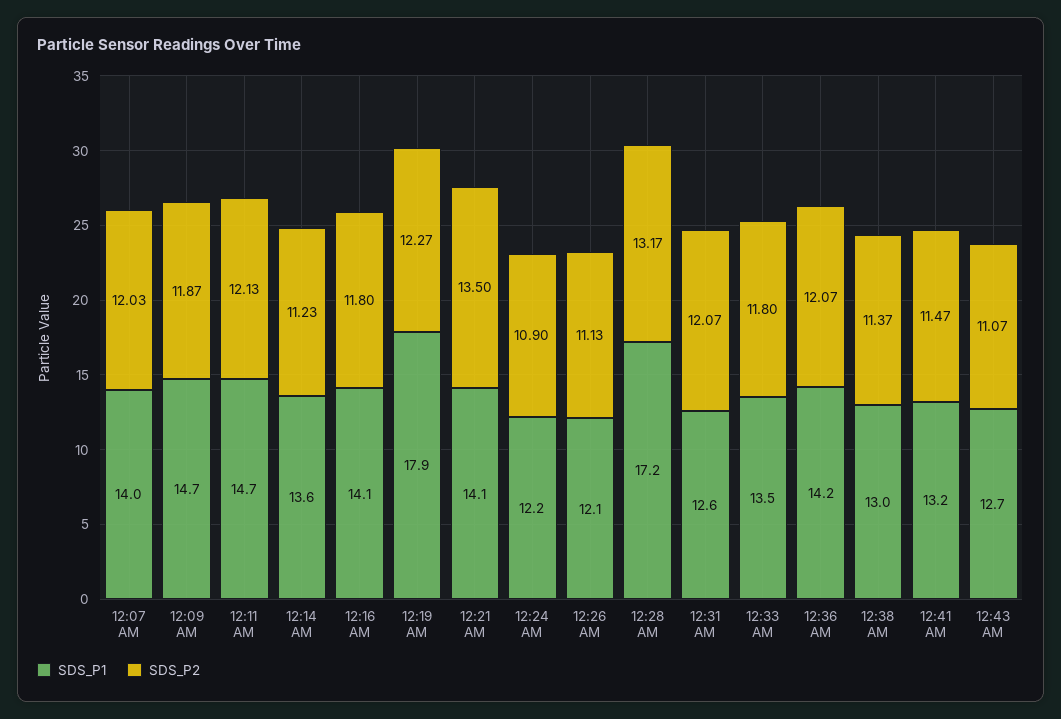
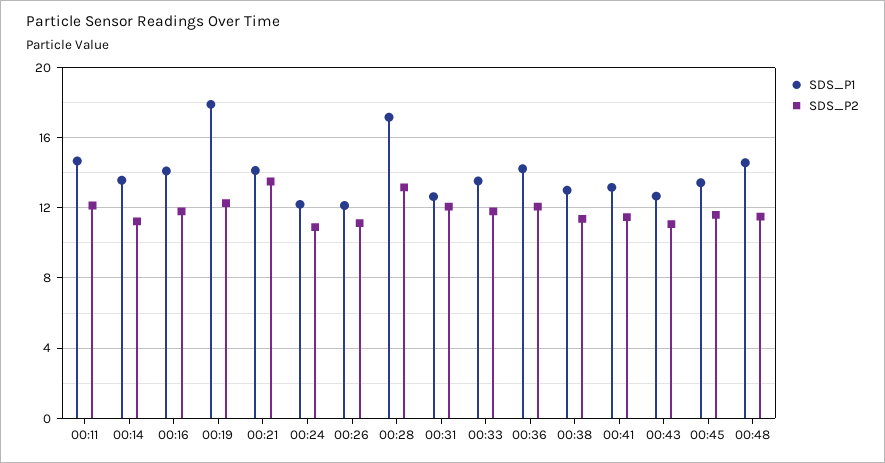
SDS_P1, 12:07 AM: 14 -> none
SDS_P2, 12:07 AM: 12.03 -> none
SDS_P1, 12:09 AM: 14.7 -> none
SDS_P2, 12:09 AM: 11.87 -> none
SDS_P1, 00:45: none -> 13.5
SDS_P2, 00:45: none -> 11.5
SDS_P1, 00:48: none -> 14.5
SDS_P2, 00:48: none -> 11.5

